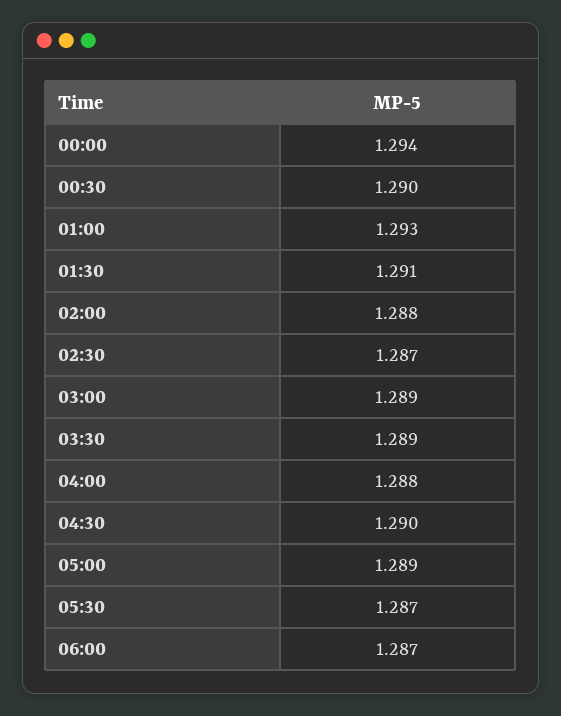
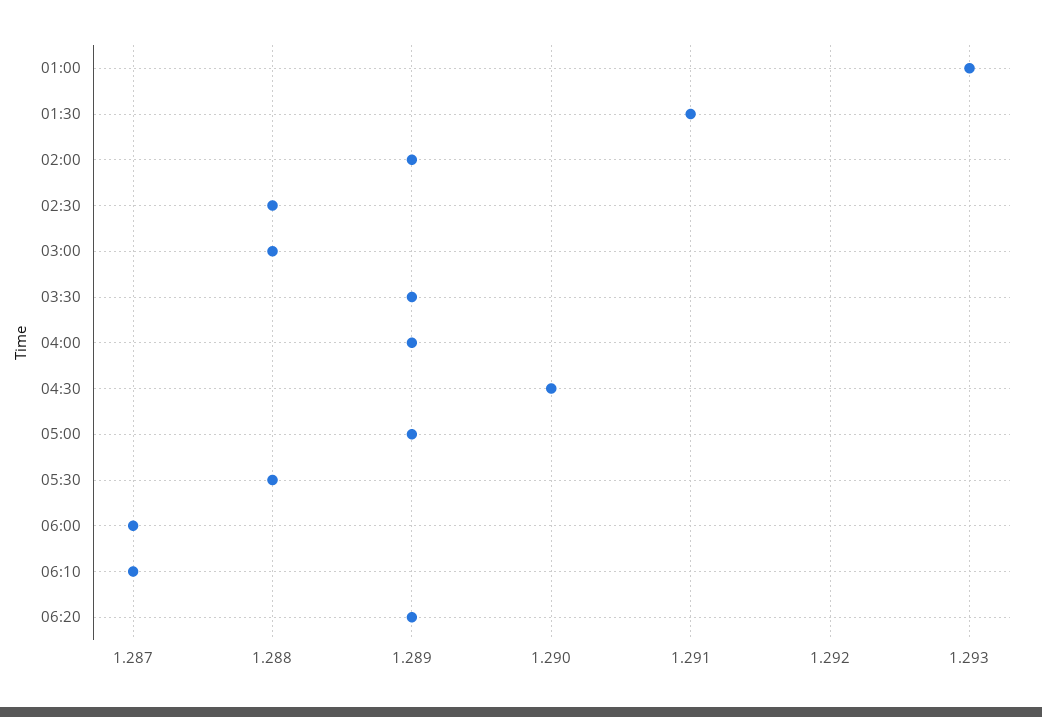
00:00: 1.294 -> none
00:30: 1.29 -> none
02:00: 1.288 -> 1.289
02:30: 1.287 -> 1.288
03:00: 1.289 -> 1.288
04:00: 1.288 -> 1.289
05:30: 1.287 -> 1.288
06:10: none -> 1.287
06:20: none -> 1.289

